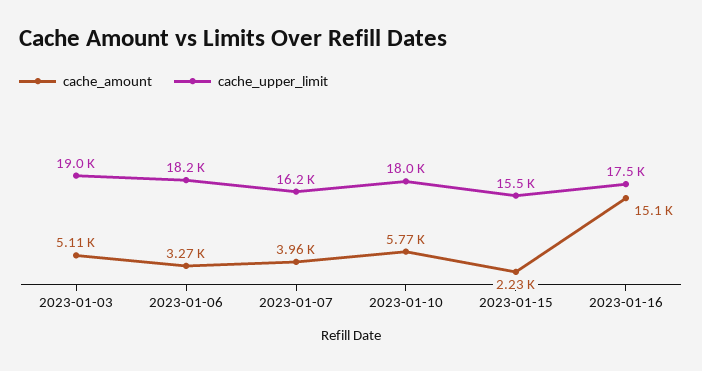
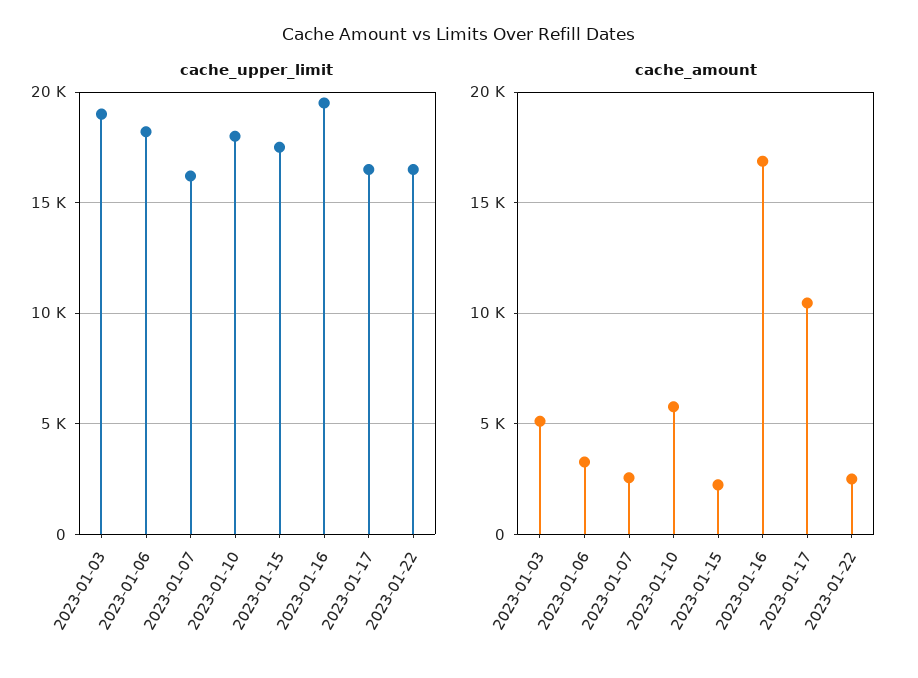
cache_amount, 2023-01-07: 3960 -> 2500
cache_upper_limit, 2023-01-15: 15500 -> 17500
cache_amount, 2023-01-16: 15100 -> 17000
cache_upper_limit, 2023-01-16: 17500 -> 19500
cache_upper_limit, 2023-01-17: none -> 16500
cache_upper_limit, 2023-01-22: none -> 16500
cache_amount, 2023-01-17: none -> 10500
cache_amount, 2023-01-22: none -> 2500

